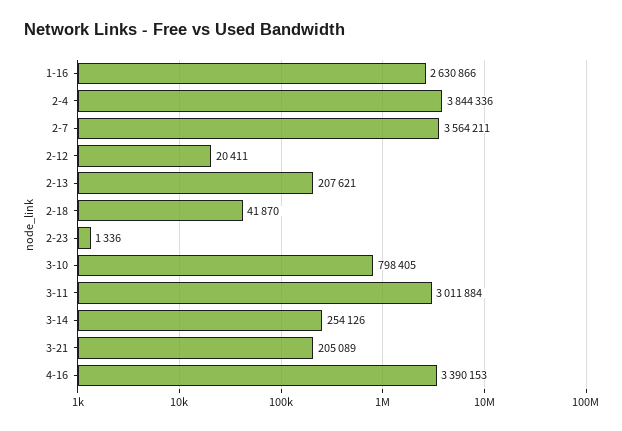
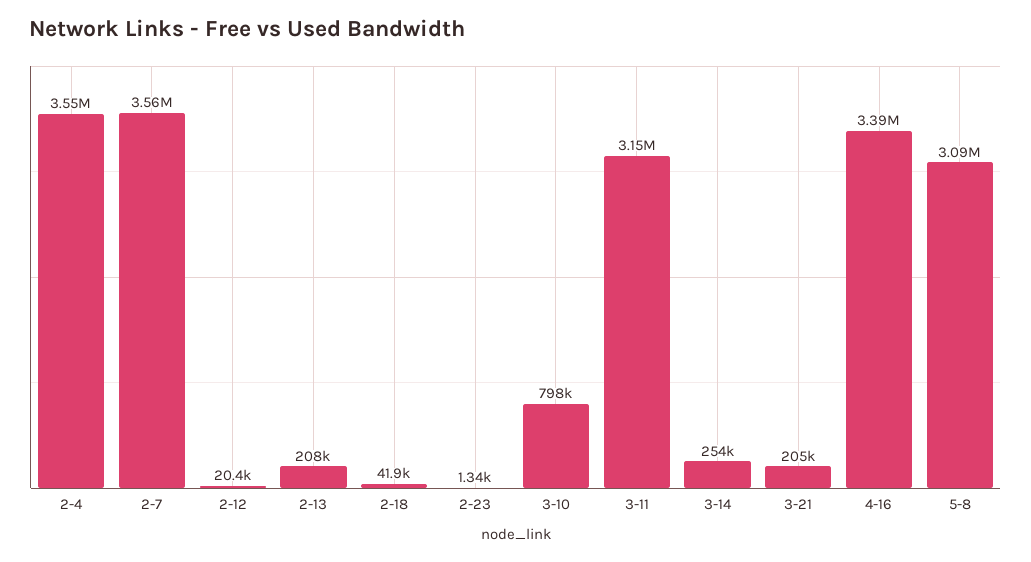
1-16: 2630866 -> none
2-4: 3844336 -> 3550000
3-11: 3011884 -> 3150000
5-8: none -> 3090000

